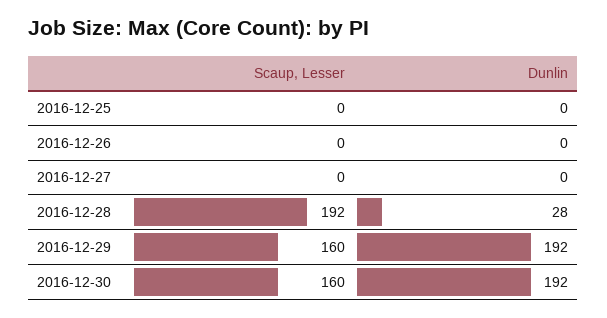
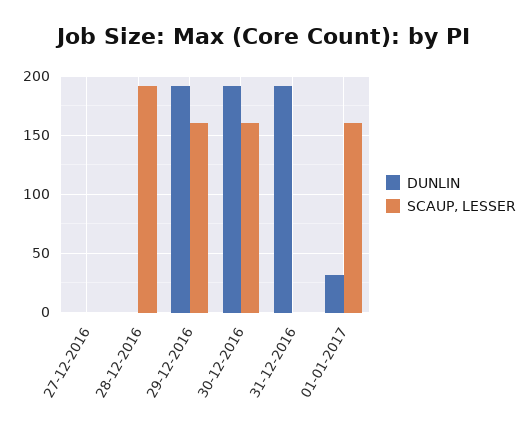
Scaup, Lesser, 2016-12-25: 0 -> none
Dunlin, 2016-12-25: 0 -> none
Scaup, Lesser, 2016-12-26: 0 -> none
Dunlin, 2016-12-26: 0 -> none
Dunlin, 2016-12-28: 28 -> 0
Dunlin, 31-12-2016: none -> 190
Scaup, Lesser, 31-12-2016: none -> 0
Dunlin, 01-01-2017: none -> 30
Scaup, Lesser, 01-01-2017: none -> 160

